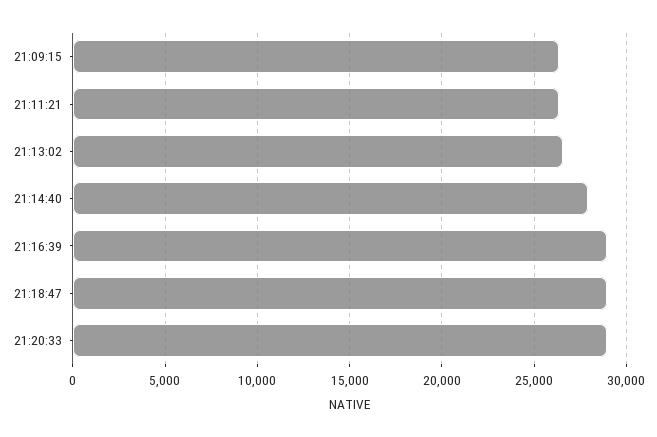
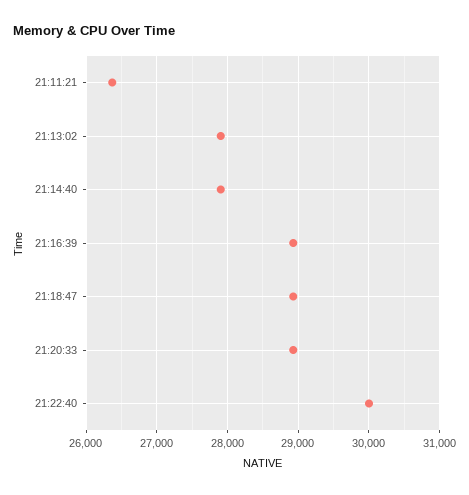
21:09:15: 26500 -> none
21:13:02: 26500 -> 27900
21:22:40: none -> 30000

